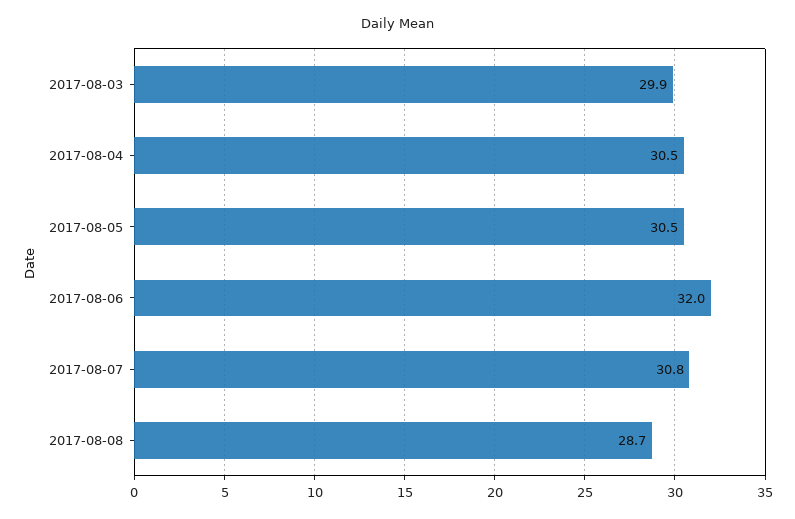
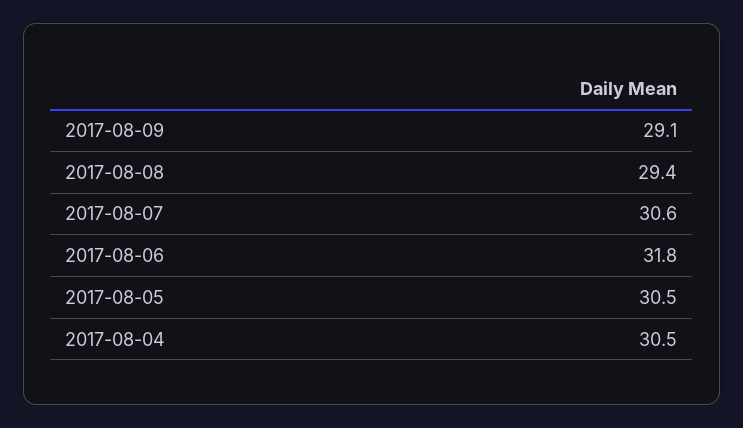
2017-08-03: 29.9 -> none
2017-08-06: 32 -> 31.8
2017-08-07: 30.8 -> 30.6
2017-08-08: 28.7 -> 29.4
2017-08-09: none -> 29.1

